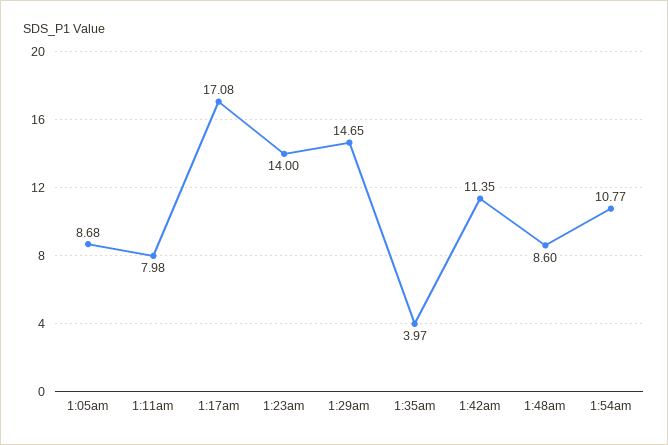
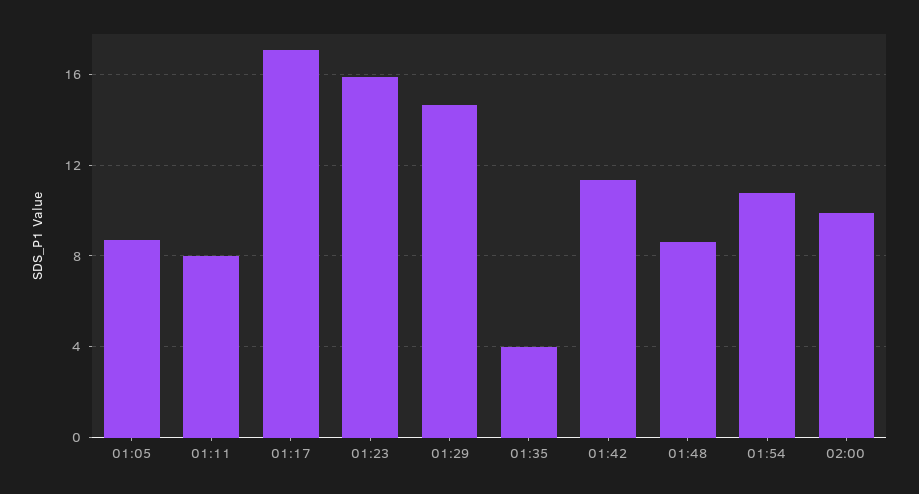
1:23am: 14 -> 16
02:00: none -> 10

